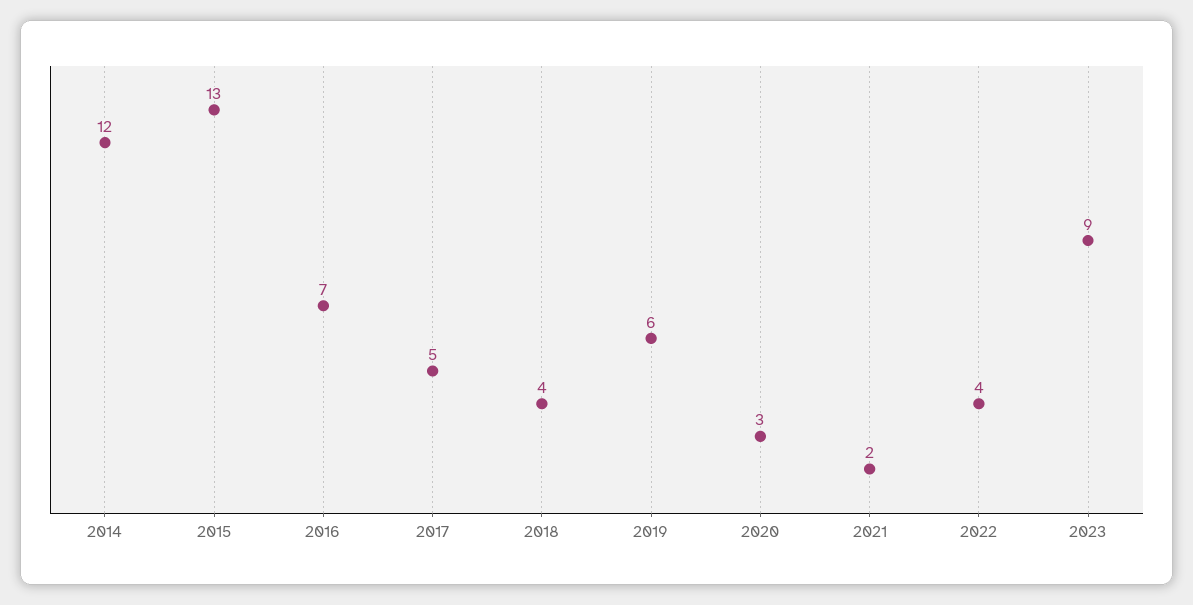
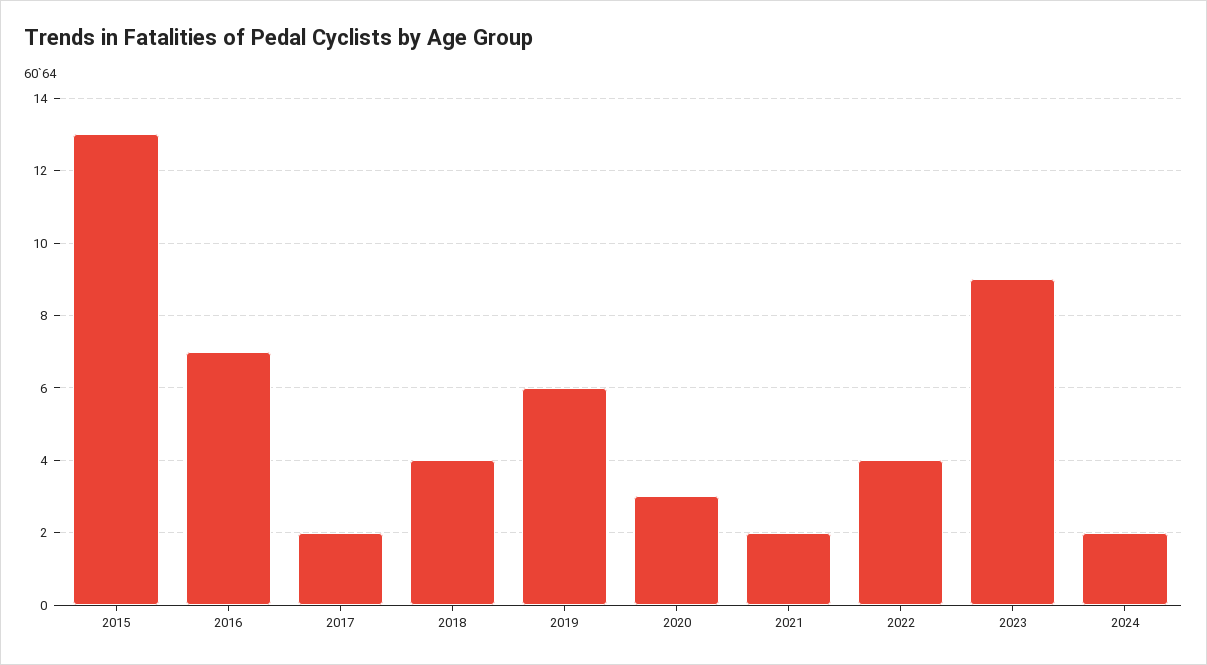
2014: 12 -> none
2017: 5 -> 2
2024: none -> 2

